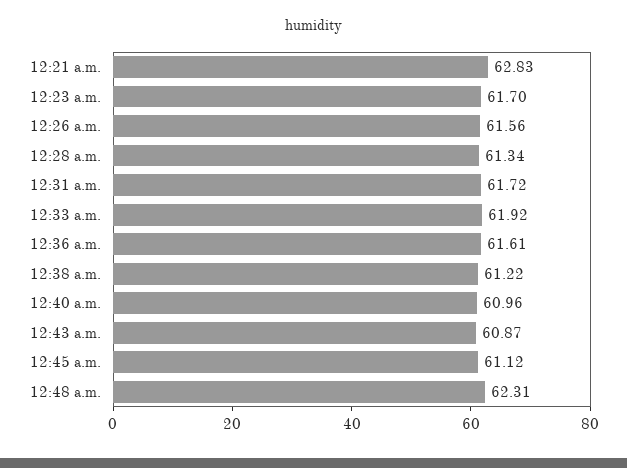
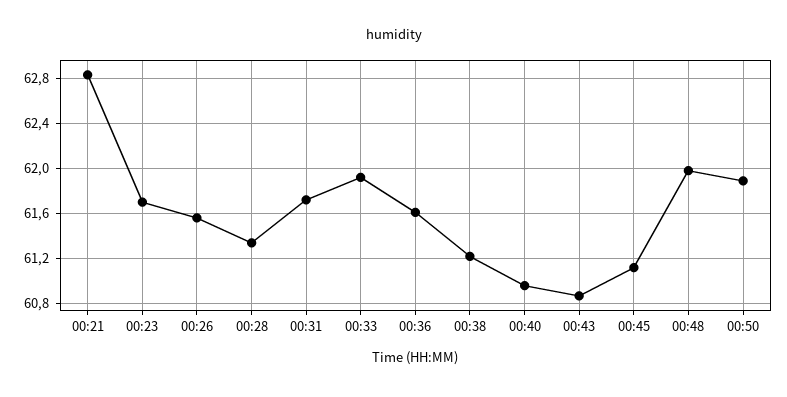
12:48 a.m.: 62.31 -> 62
00:50: none -> 61.9

